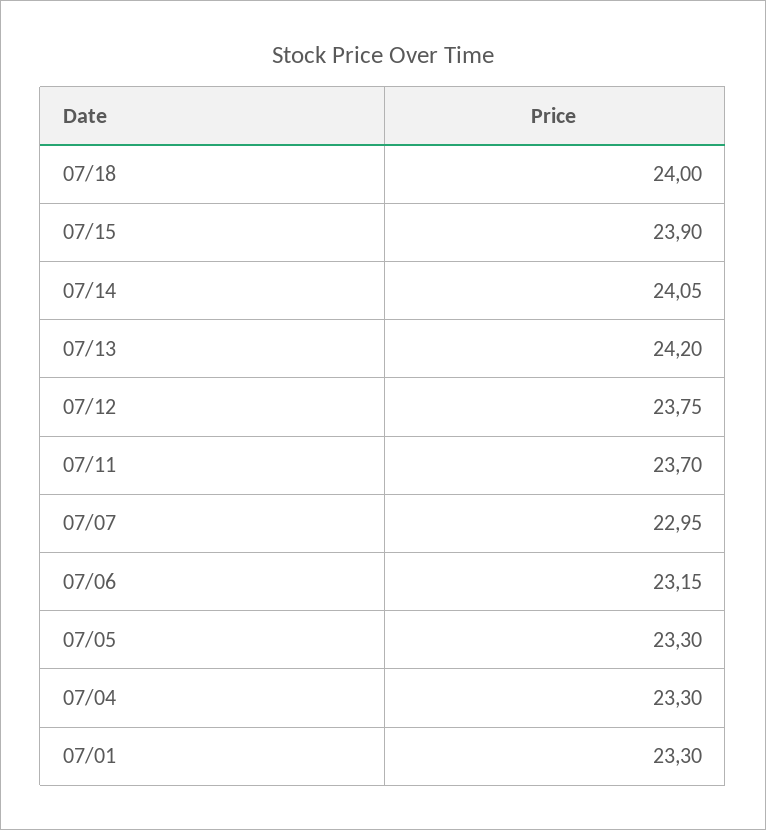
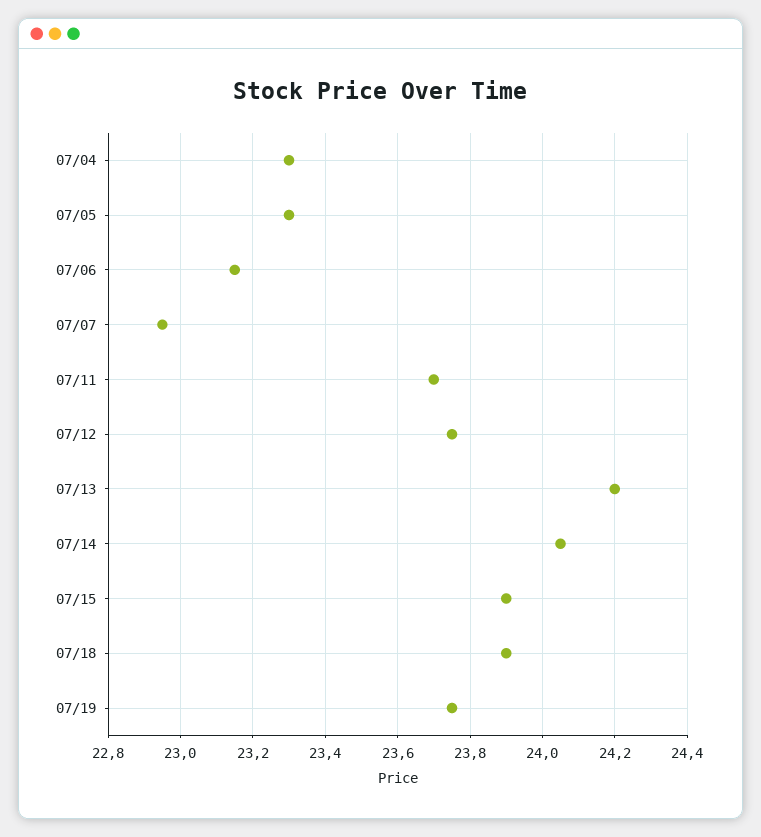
07/18: 24 -> 23.9
07/01: 23.3 -> none
07/19: none -> 23.75

